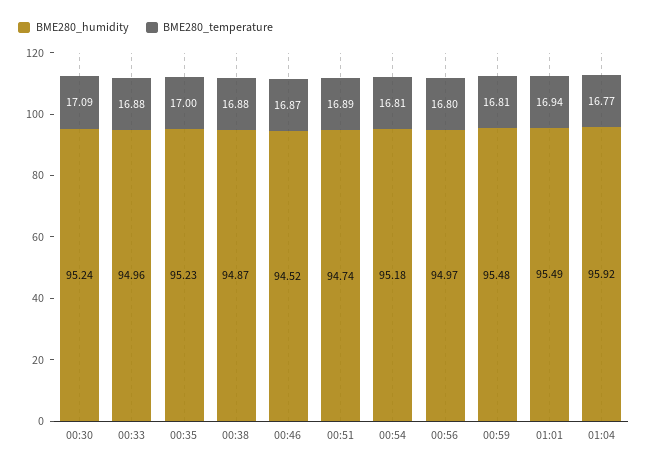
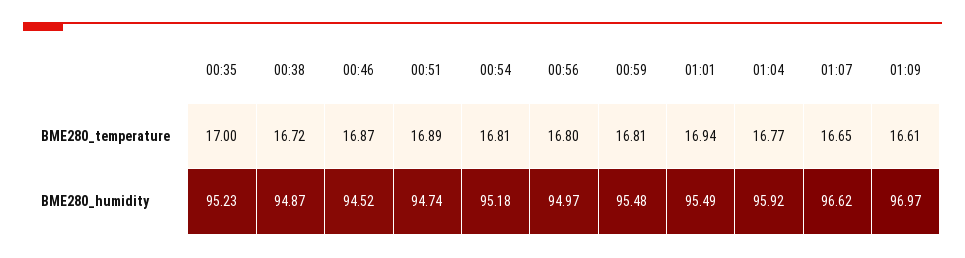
BME280_humidity, 00:30: 95.24 -> none
BME280_temperature, 00:30: 17.09 -> none
BME280_humidity, 00:33: 94.96 -> none
BME280_temperature, 00:33: 16.88 -> none
BME280_temperature, 00:38: 16.88 -> 16.72
BME280_temperature, 01:07: none -> 16.65
BME280_temperature, 01:09: none -> 16.61
BME280_humidity, 01:07: none -> 96.62
BME280_humidity, 01:09: none -> 96.97

